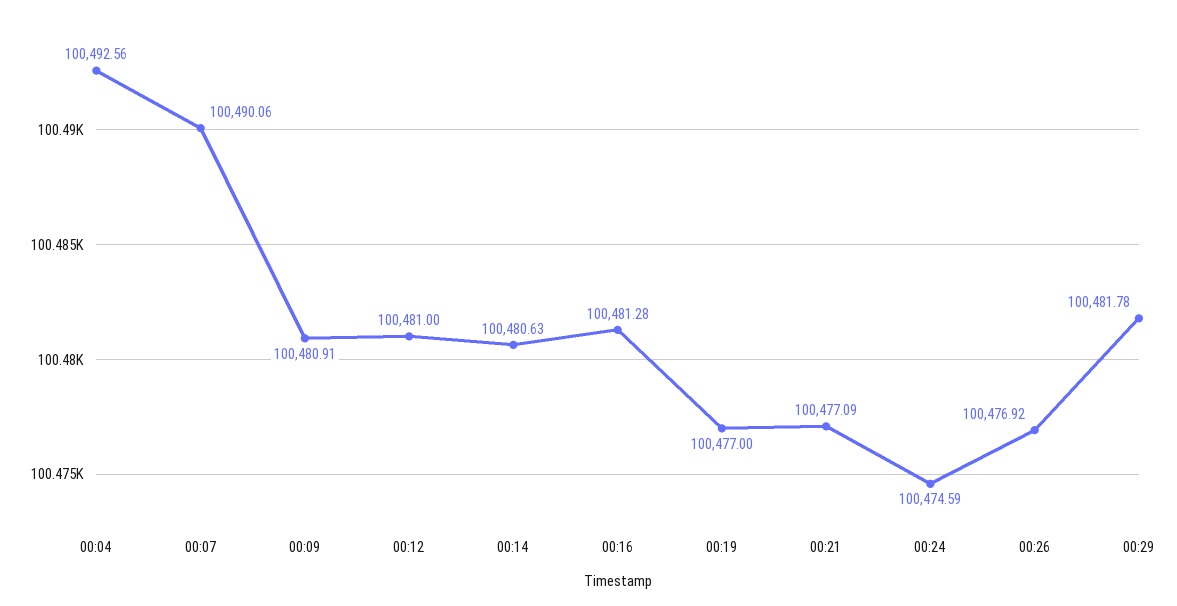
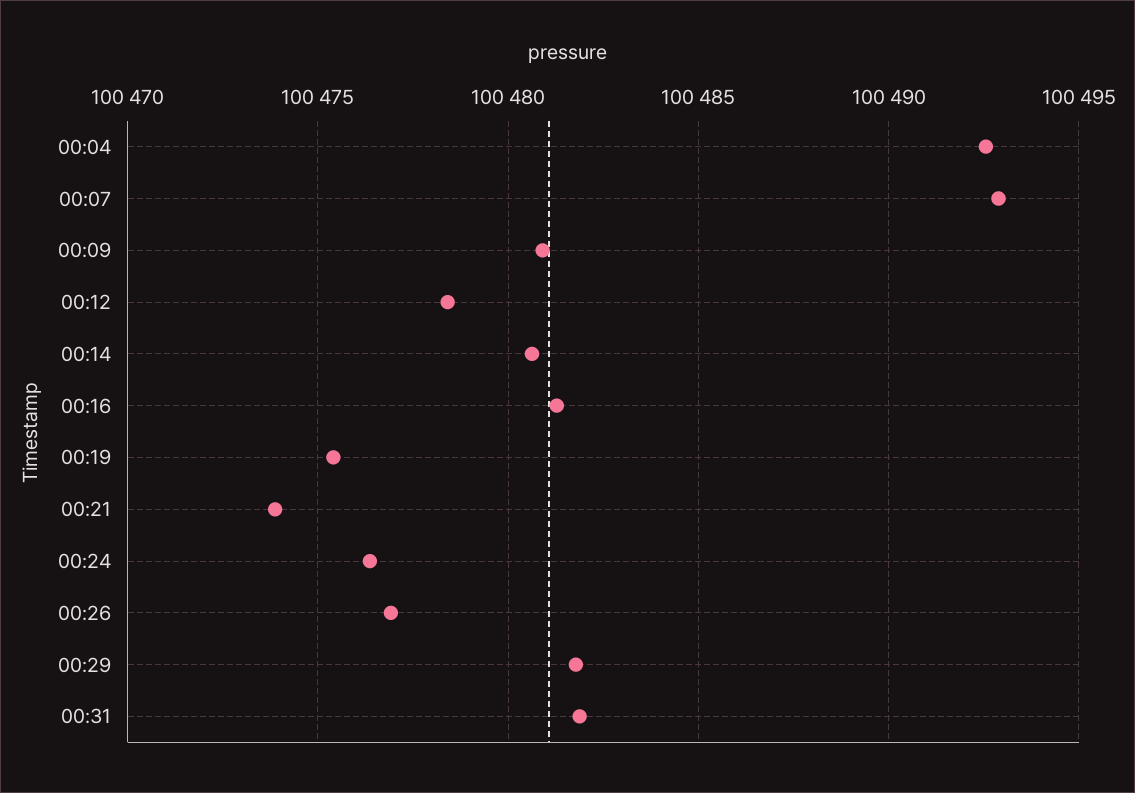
00:07: 100490.06 -> 100493
00:12: 100481 -> 100478.5
00:19: 100477 -> 100475.5
00:21: 100477.09 -> 100474
00:24: 100474.59 -> 100476.5
00:31: none -> 100482

